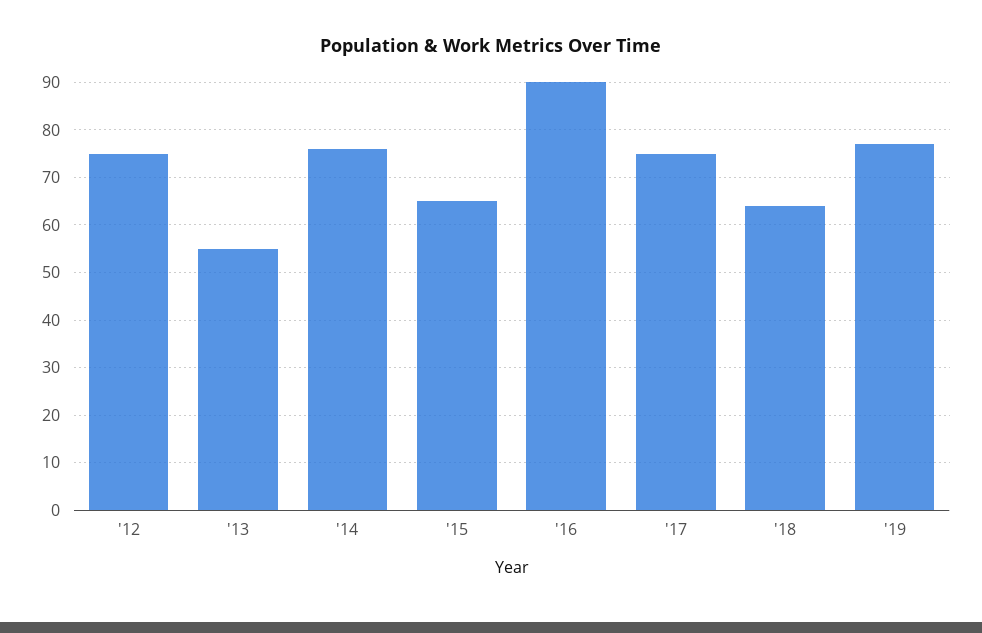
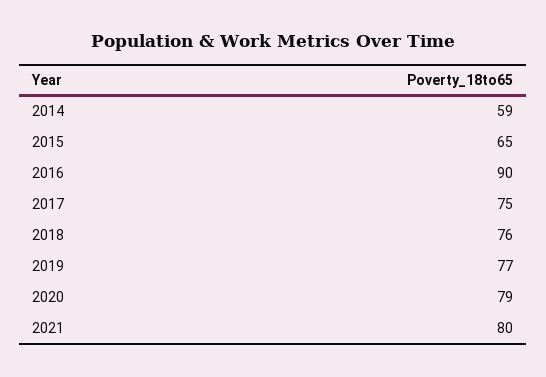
'12: 75 -> none
'13: 55 -> none
'14: 75 -> 59
'18: 65 -> 76
2020: none -> 79
2021: none -> 80

